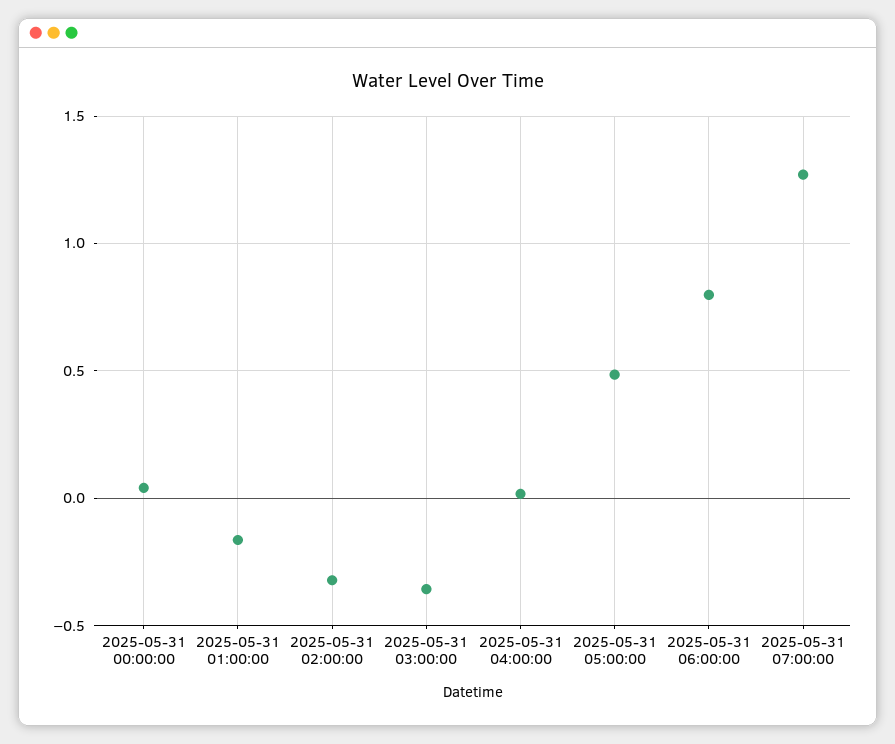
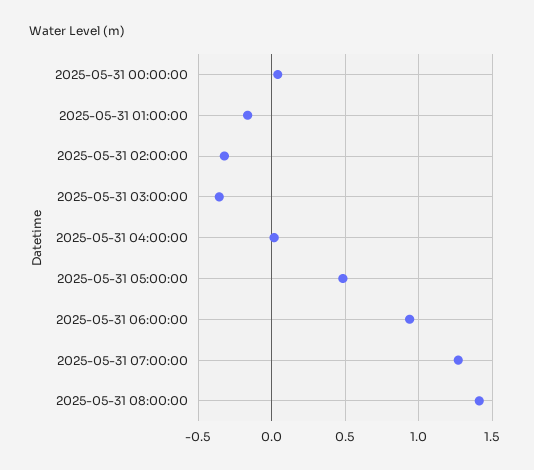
2025-05-31 06:00:00: 0.8 -> 0.95
2025-05-31 08:00:00: none -> 1.4

